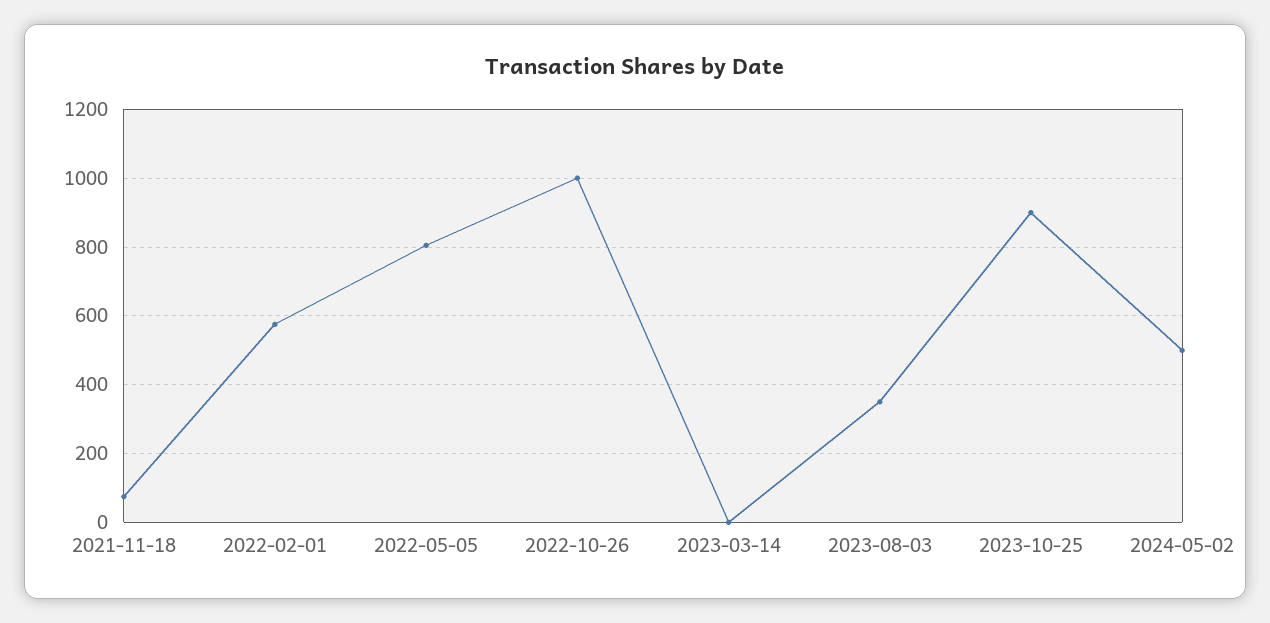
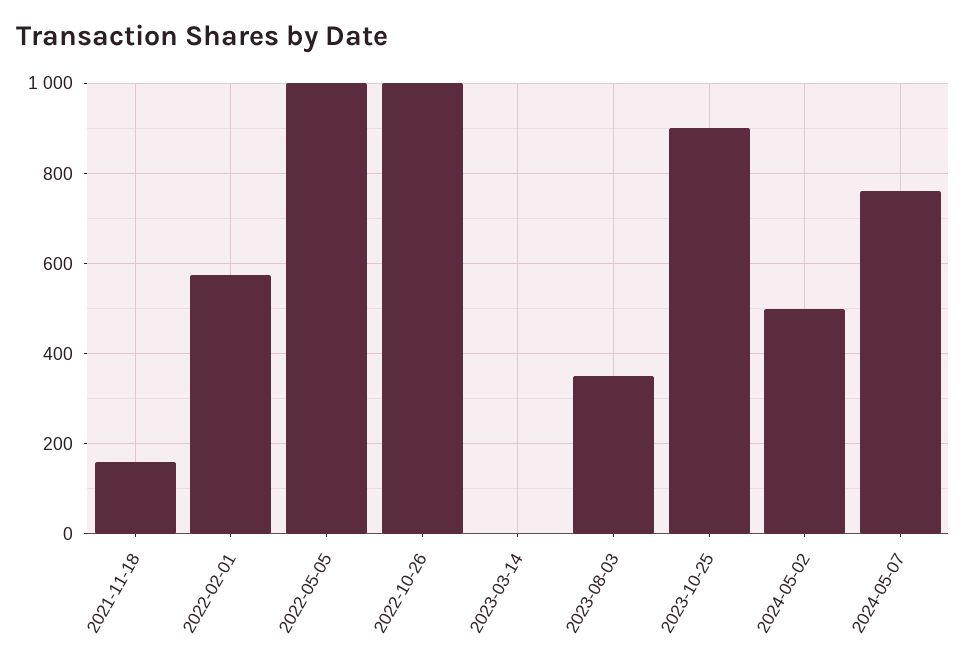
2021-11-18: 80 -> 160
2022-05-05: 800 -> 1000
2024-05-07: none -> 760

